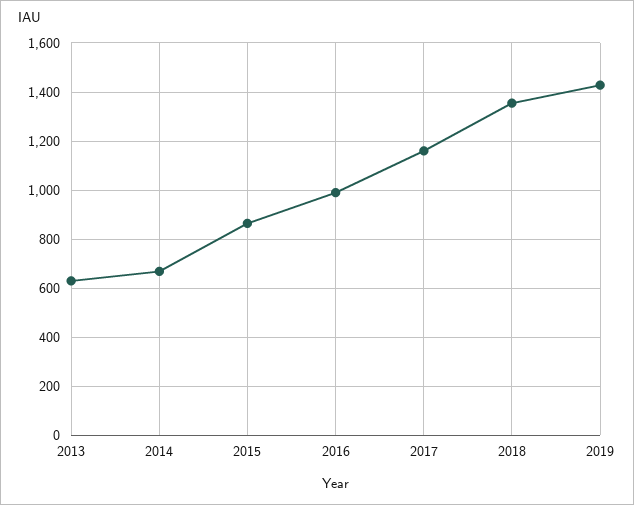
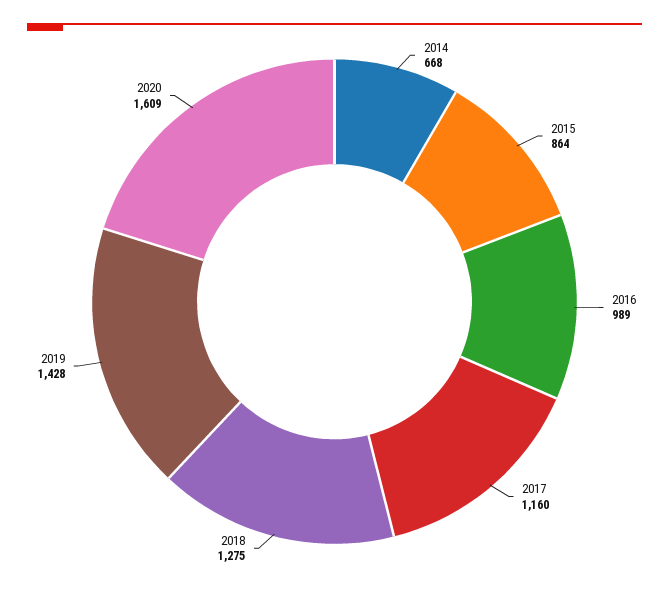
2013: 625 -> none
2018: 1350 -> 1275
2020: none -> 1609

